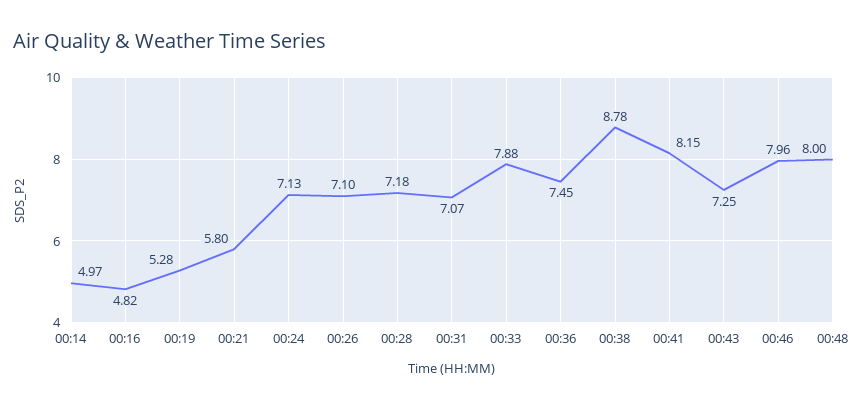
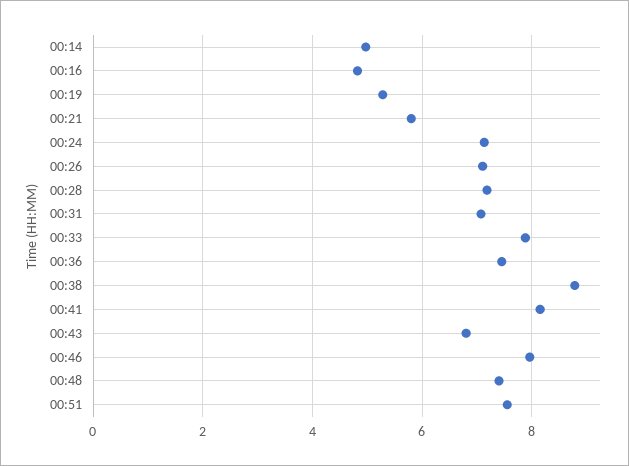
00:43: 7.25 -> 6.8
00:48: 8 -> 7.4
00:51: none -> 7.6

